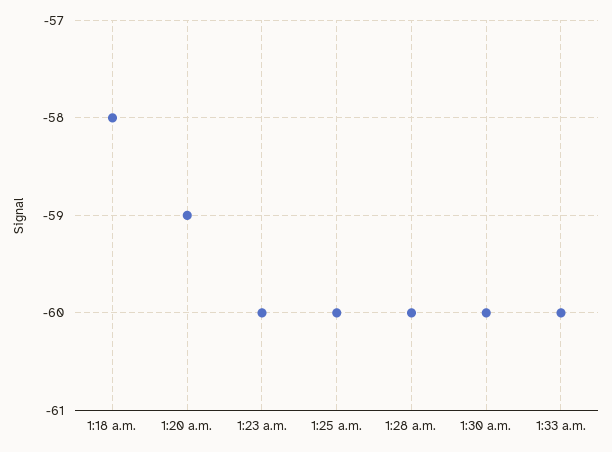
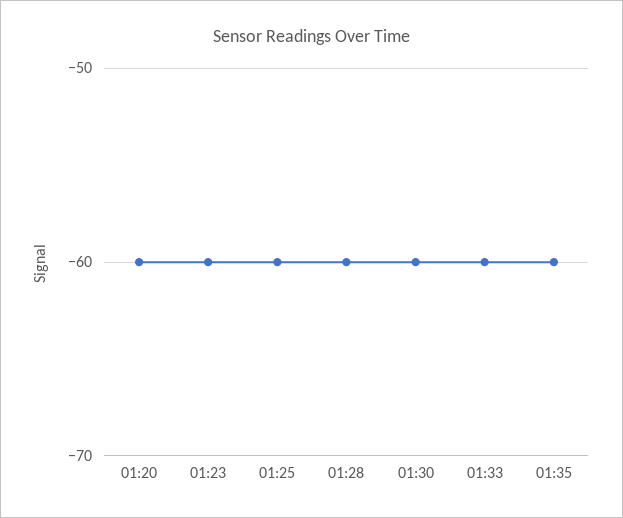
1:18 a.m.: -58 -> none
1:20 a.m.: -59 -> -60
01:35: none -> -60

